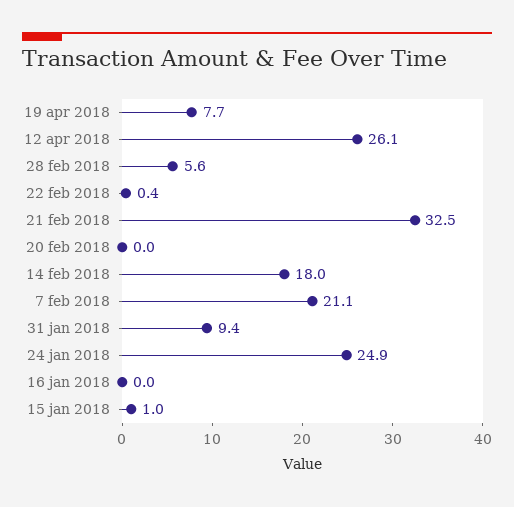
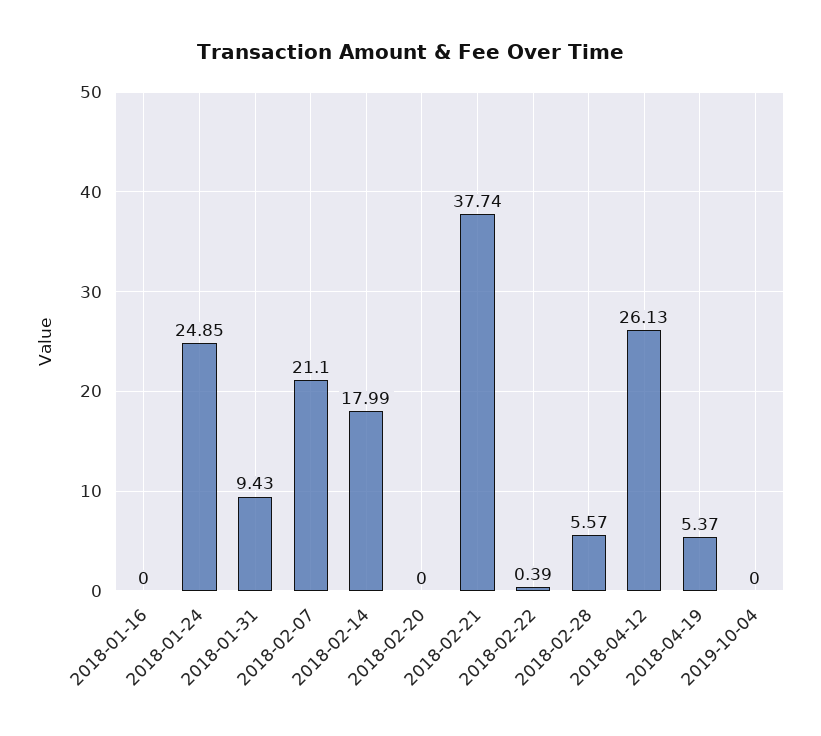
19 apr 2018: 7.7 -> 5.37
21 feb 2018: 32.5 -> 37.74
15 jan 2018: 1 -> none
2019-10-04: none -> 0

